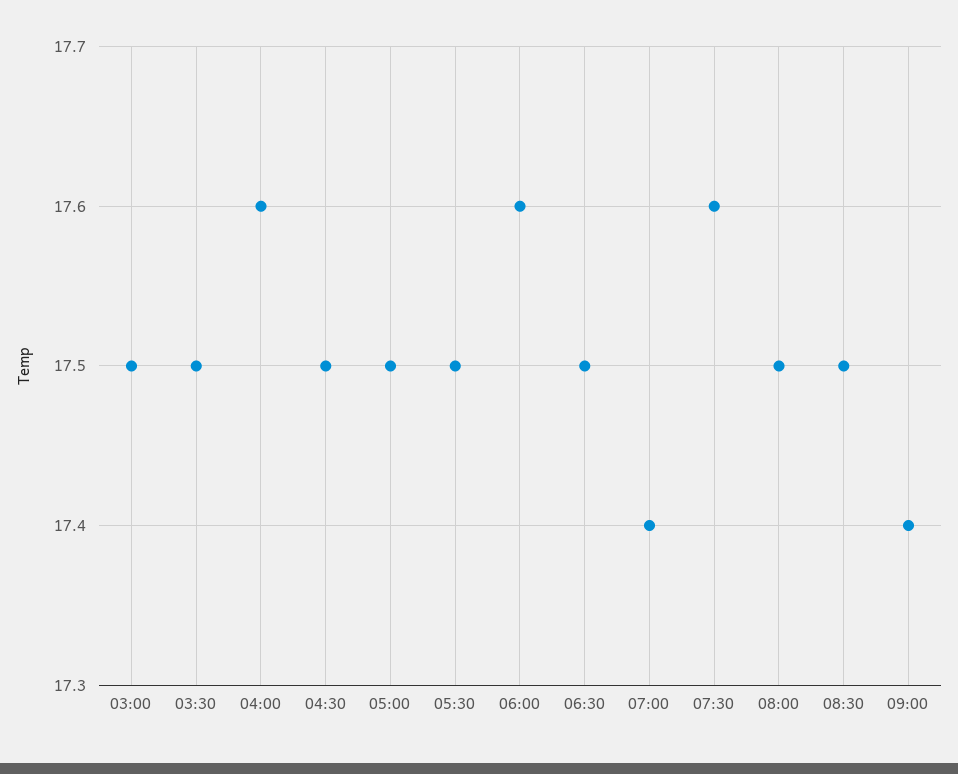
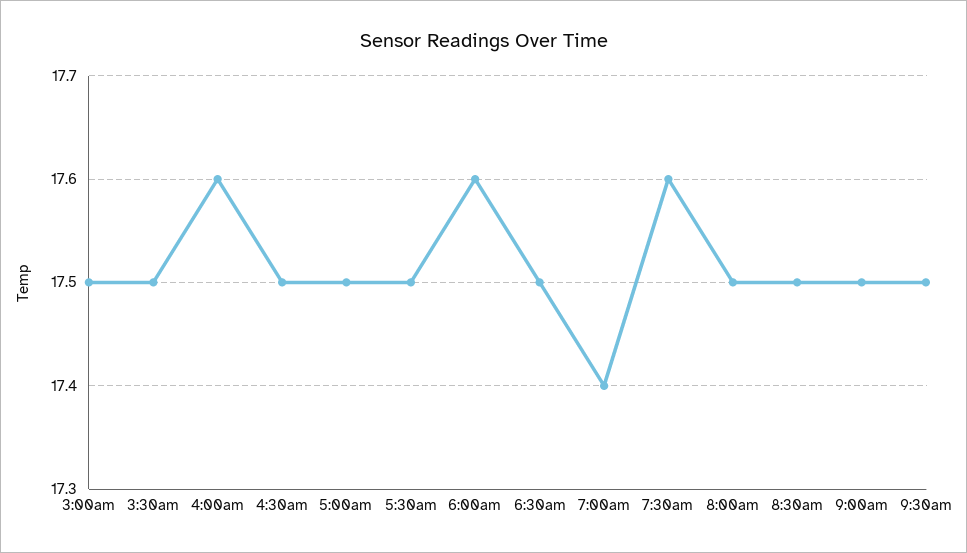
09:00: 17.4 -> 17.5
9:30am: none -> 17.5

